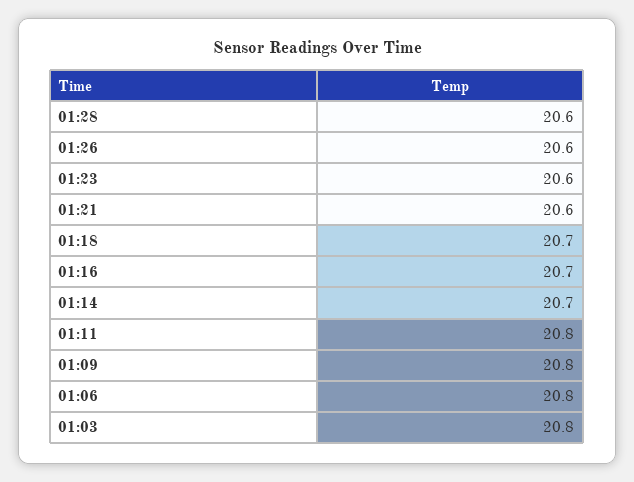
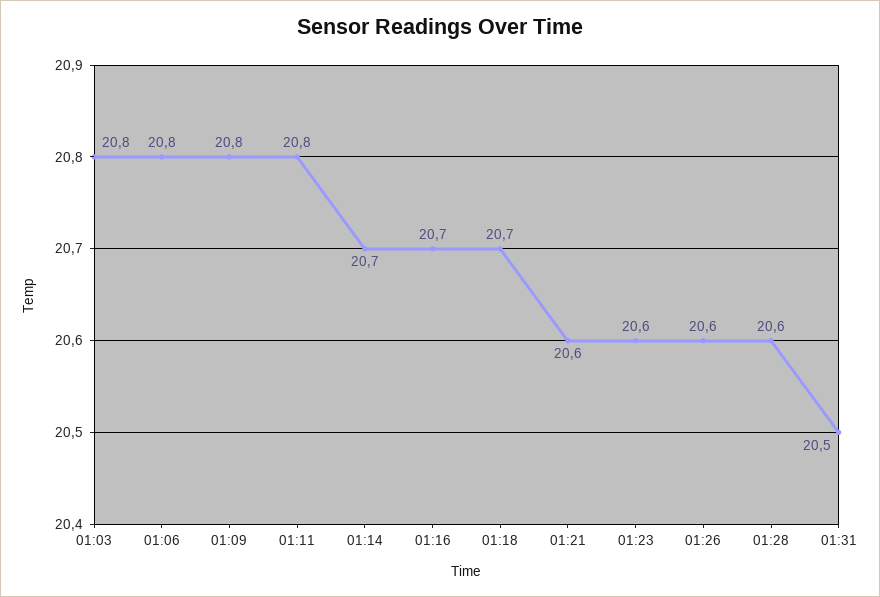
01:31: none -> 20.5

